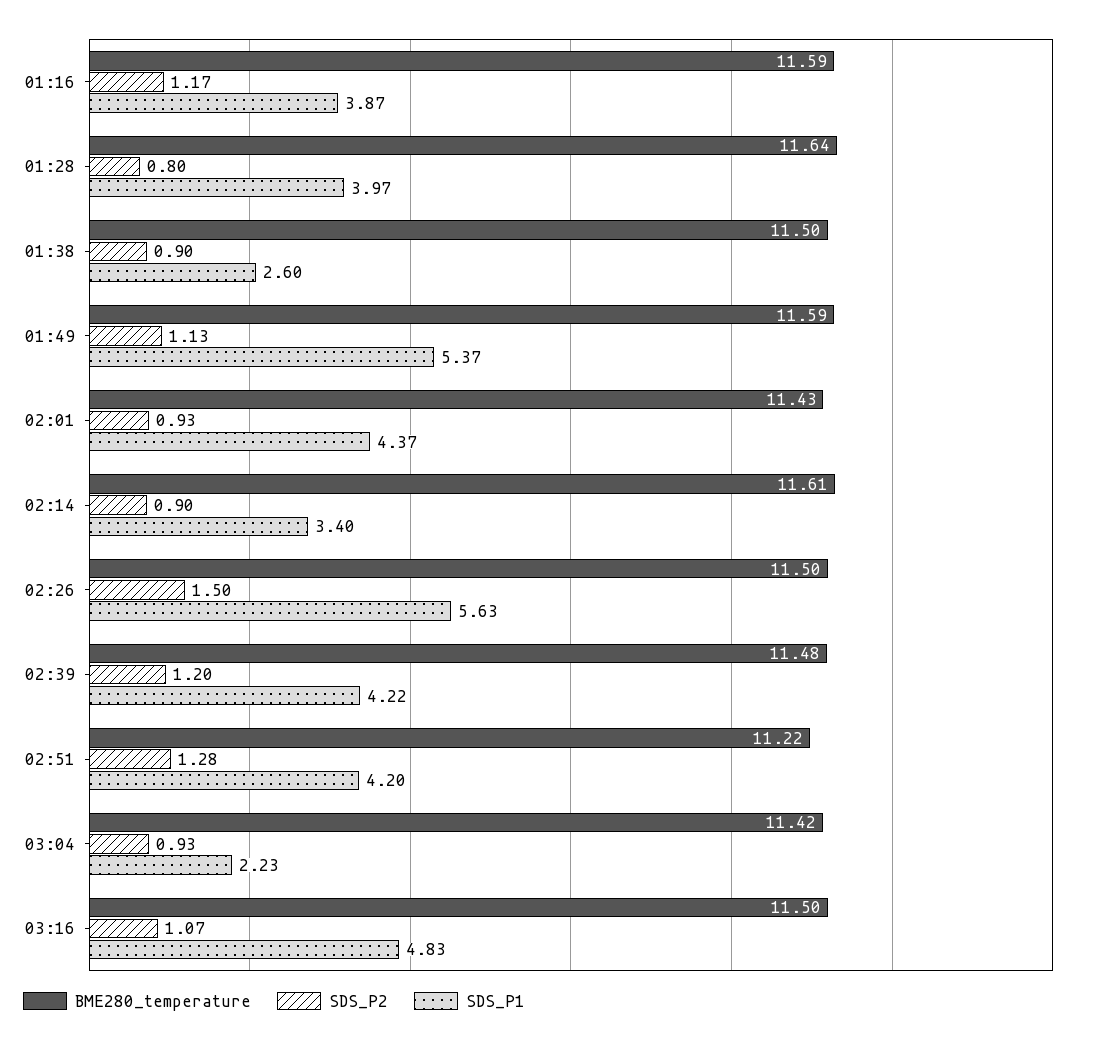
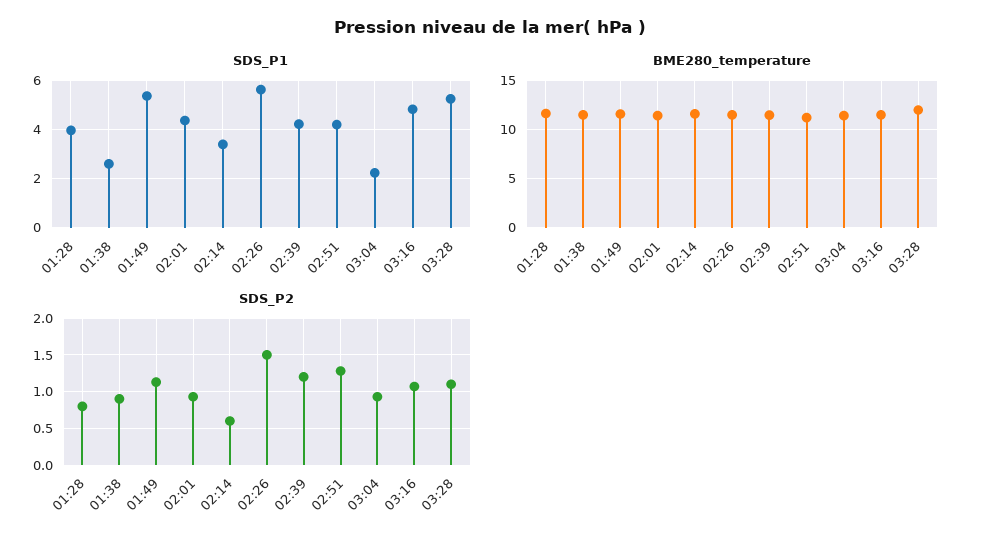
BME280_temperature, 01:16: 11.59 -> none
SDS_P2, 01:16: 1.17 -> none
SDS_P1, 01:16: 3.87 -> none
SDS_P2, 02:14: 0.9 -> 0.6
SDS_P1, 03:28: none -> 5.25
BME280_temperature, 03:28: none -> 12
SDS_P2, 03:28: none -> 1.1

